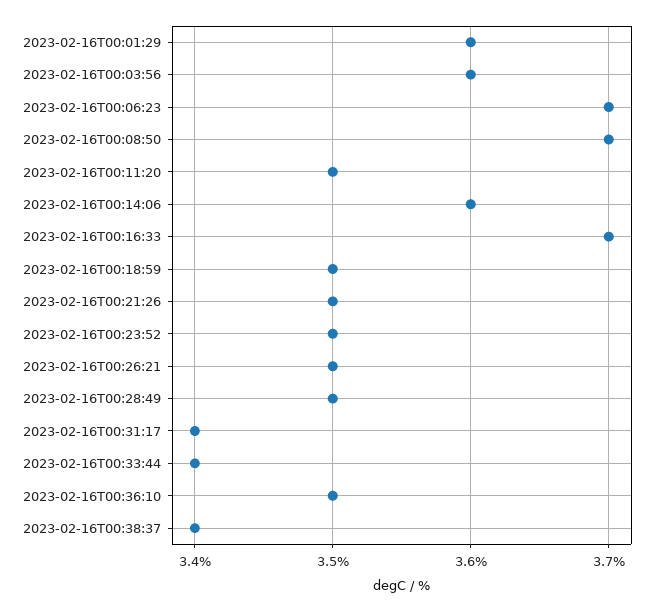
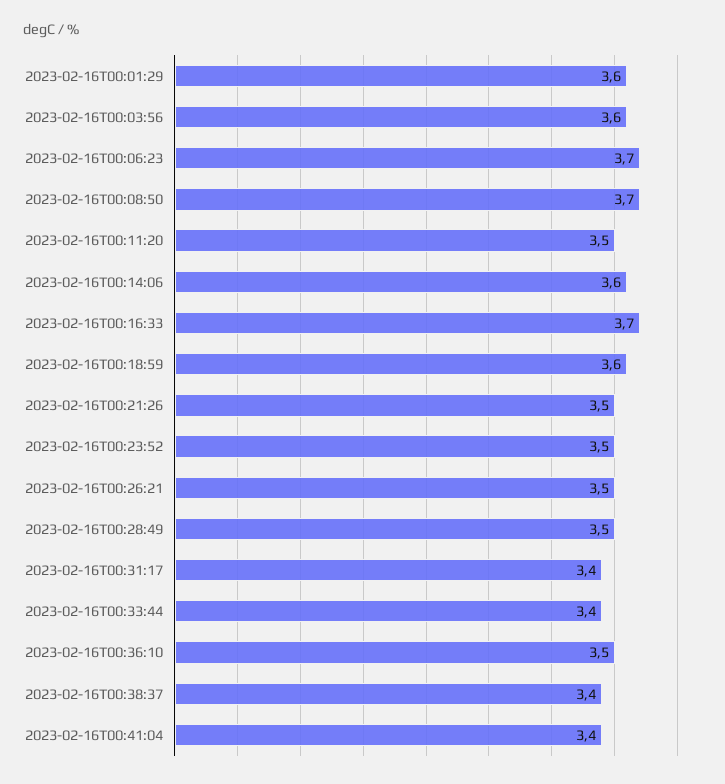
2023-02-16T00:18:59: 3.5 -> 3.6
2023-02-16T00:41:04: none -> 3.4

